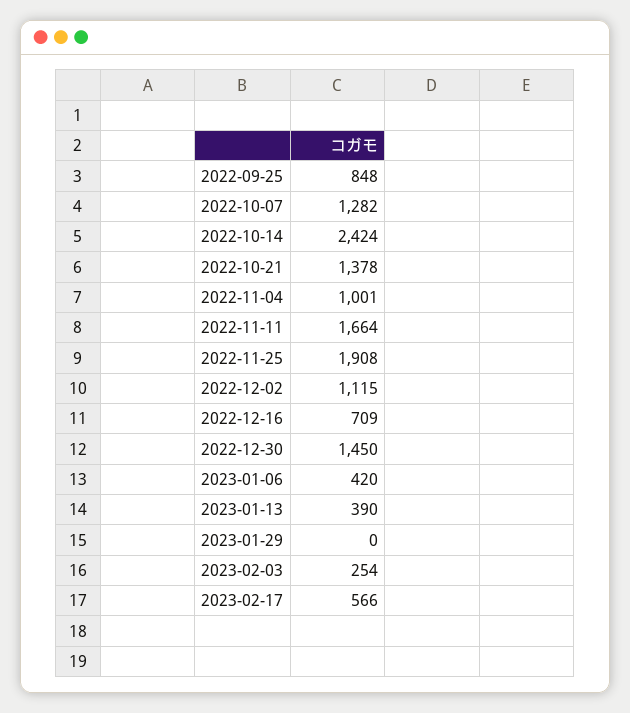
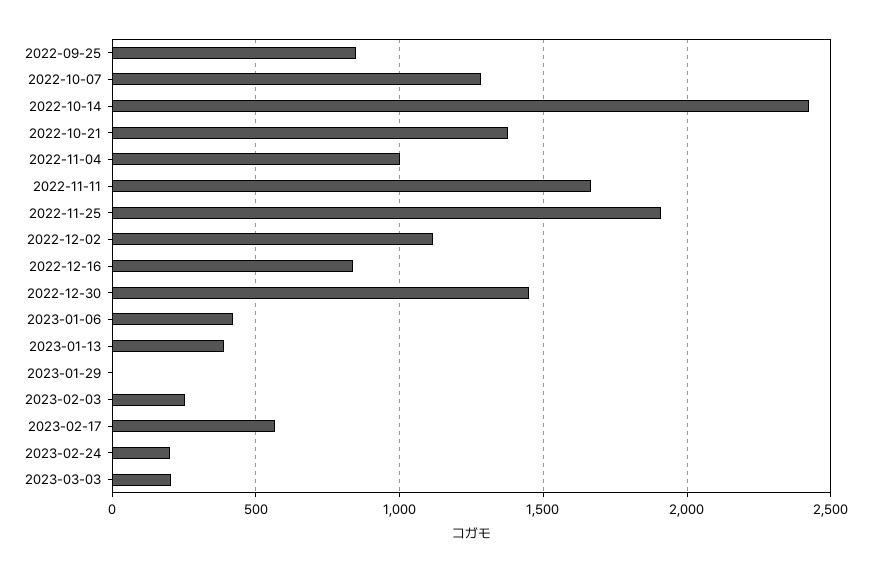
2022-12-16: 709 -> 850
2023-02-24: none -> 200
2023-03-03: none -> 200

